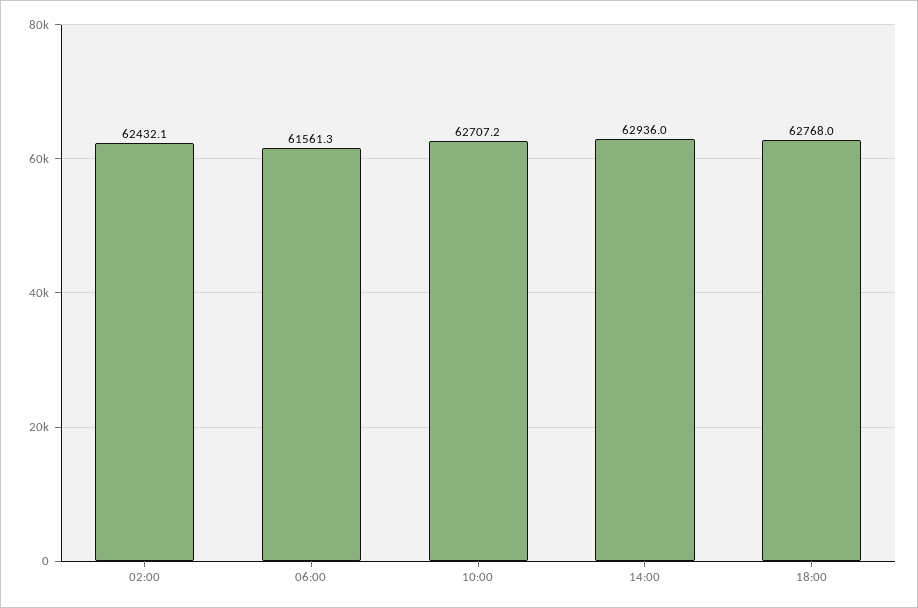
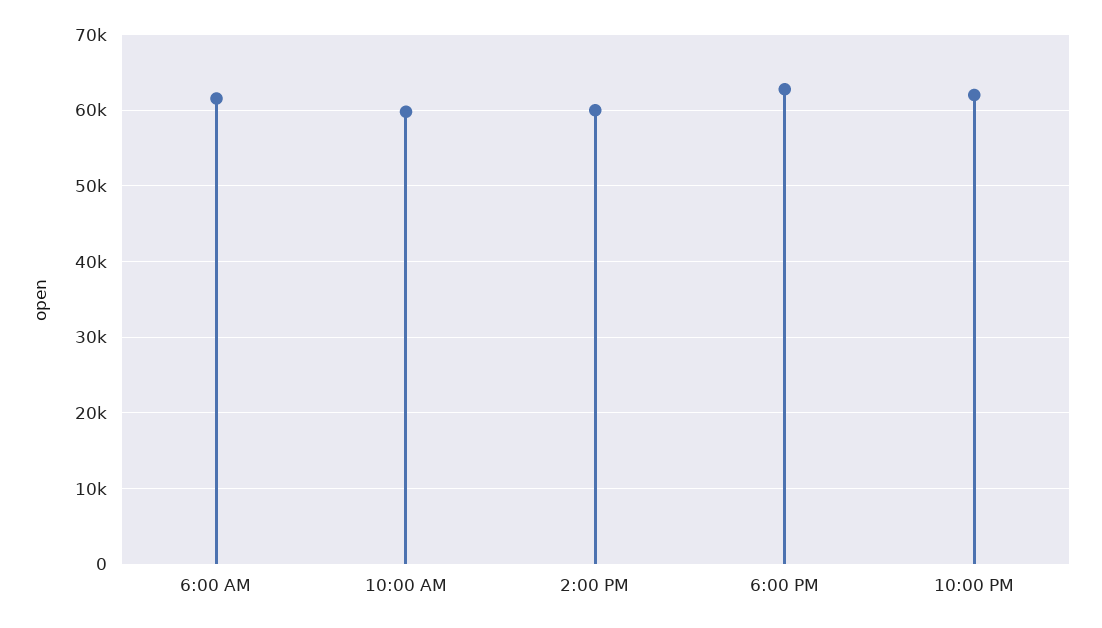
02:00: 62432.1 -> none
10:00: 62707.2 -> 60000
14:00: 62936 -> 60000
10:00 PM: none -> 62000

